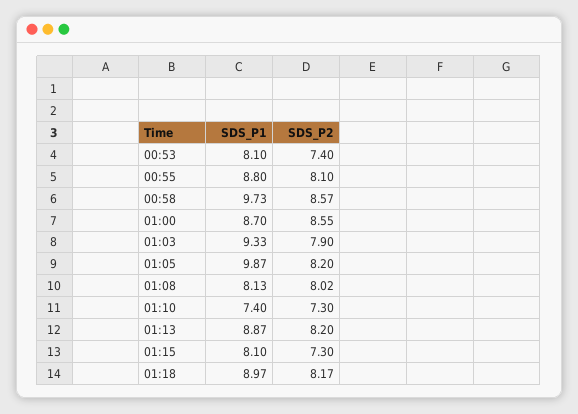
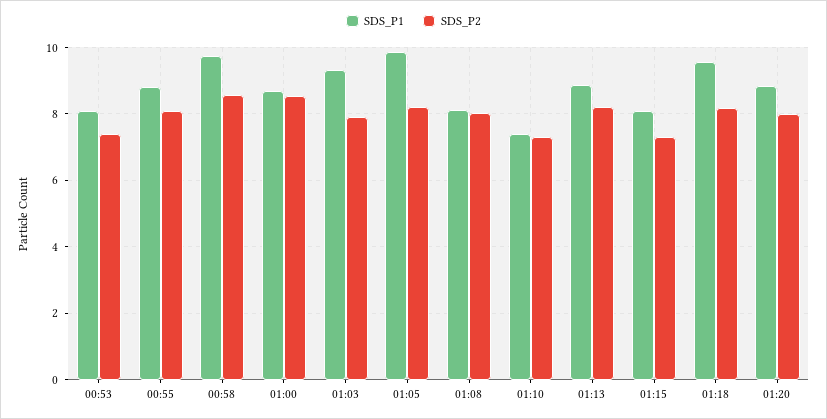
SDS_P1, 01:18: 8.97 -> 9.6
SDS_P1, 01:20: none -> 8.8
SDS_P2, 01:20: none -> 8

